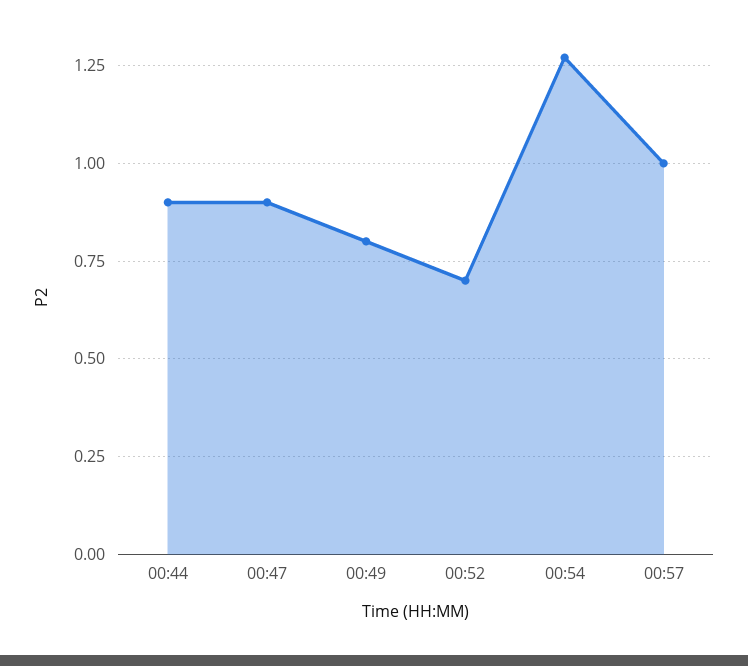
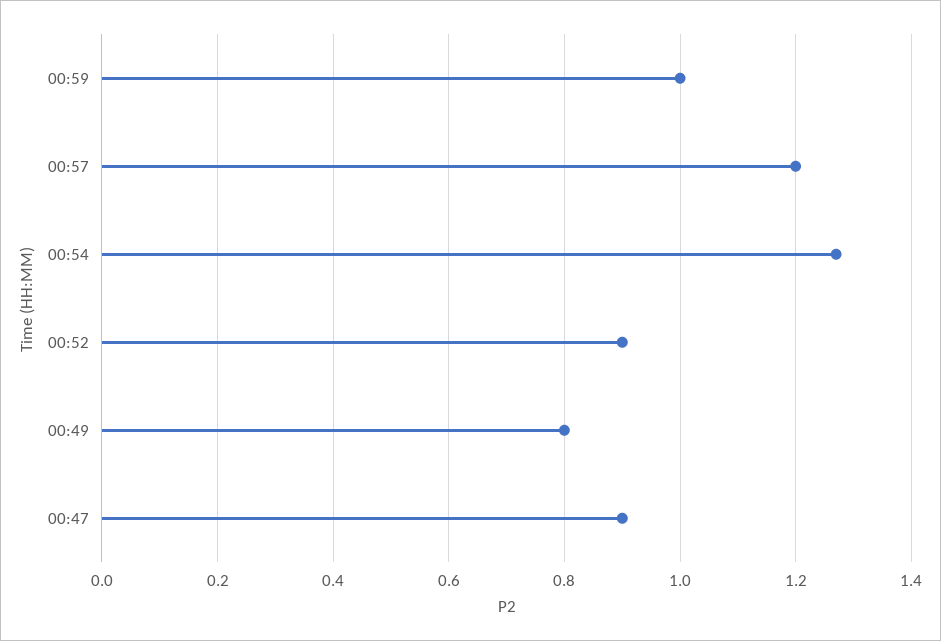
00:44: 0.9 -> none
00:52: 0.7 -> 0.9
00:57: 1 -> 1.2
00:59: none -> 1

